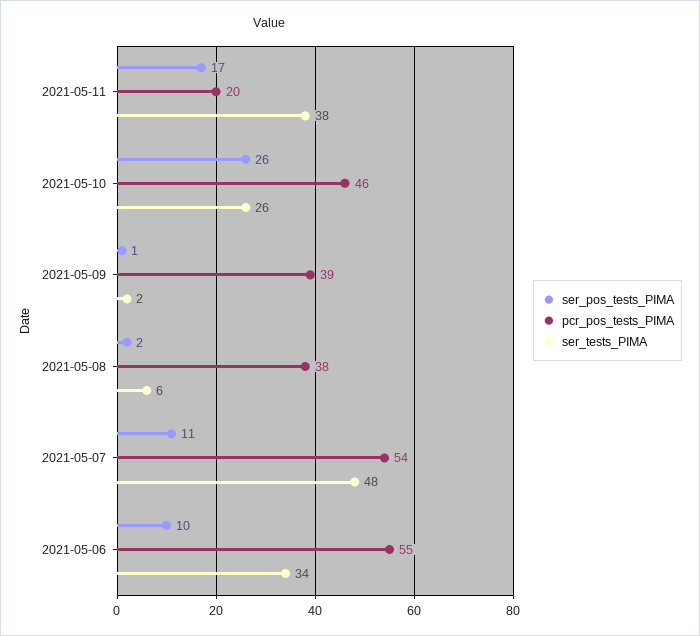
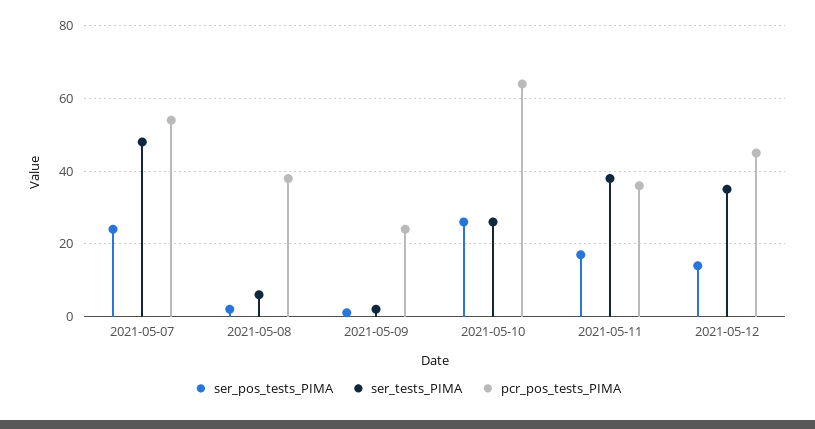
pcr_pos_tests_PIMA, 2021-05-11: 20 -> 35
pcr_pos_tests_PIMA, 2021-05-10: 46 -> 65
pcr_pos_tests_PIMA, 2021-05-09: 39 -> 25
ser_pos_tests_PIMA, 2021-05-07: 11 -> 25
ser_pos_tests_PIMA, 2021-05-06: 10 -> none
pcr_pos_tests_PIMA, 2021-05-06: 55 -> none
ser_tests_PIMA, 2021-05-06: 34 -> none
ser_pos_tests_PIMA, 2021-05-12: none -> 15
ser_tests_PIMA, 2021-05-12: none -> 35
pcr_pos_tests_PIMA, 2021-05-12: none -> 45

